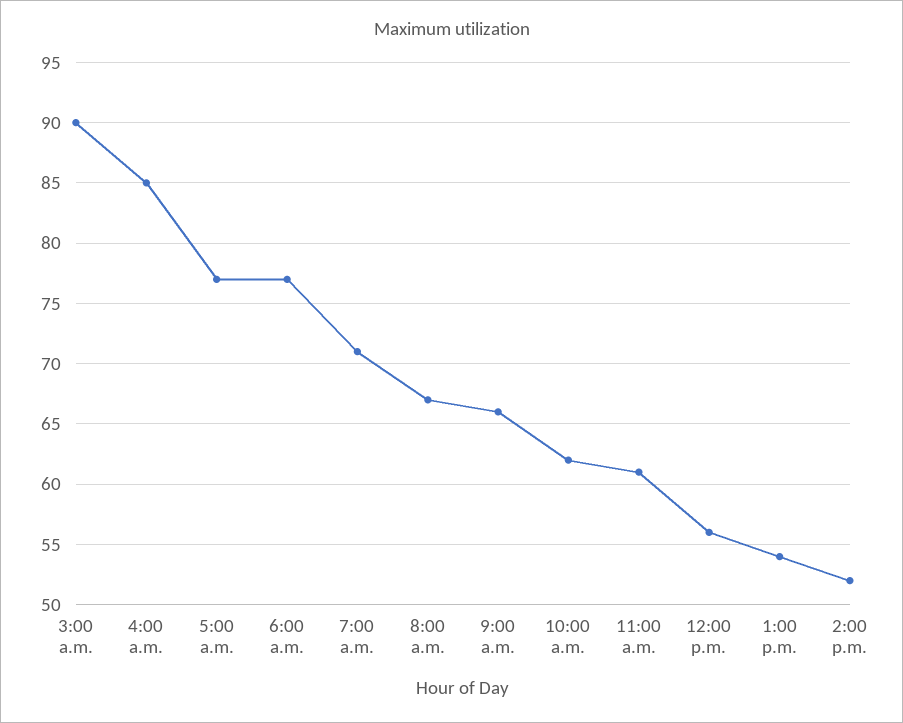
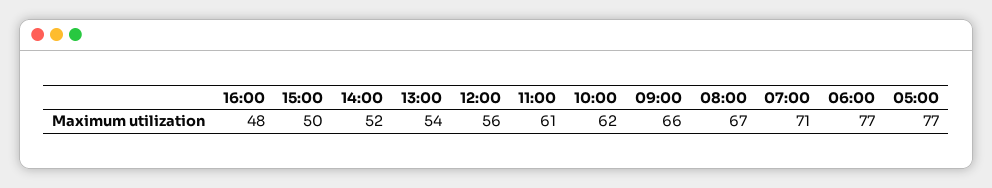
3:00 a.m.: 90 -> none
4:00 a.m.: 85 -> none
16:00: none -> 48
15:00: none -> 50

